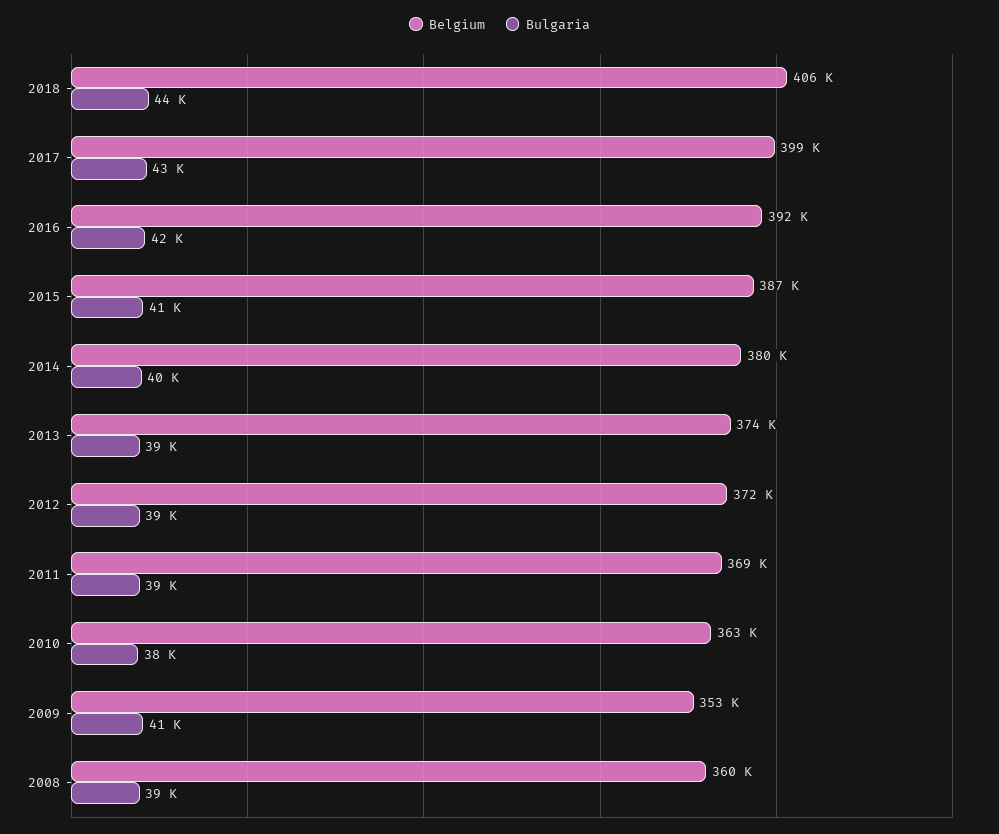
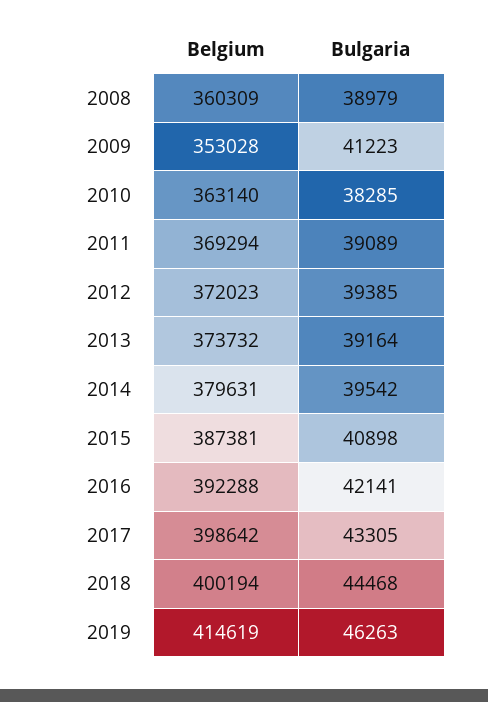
Belgium, 2018: 406000 -> 400194
Belgium, 2019: none -> 414619
Bulgaria, 2019: none -> 46263

